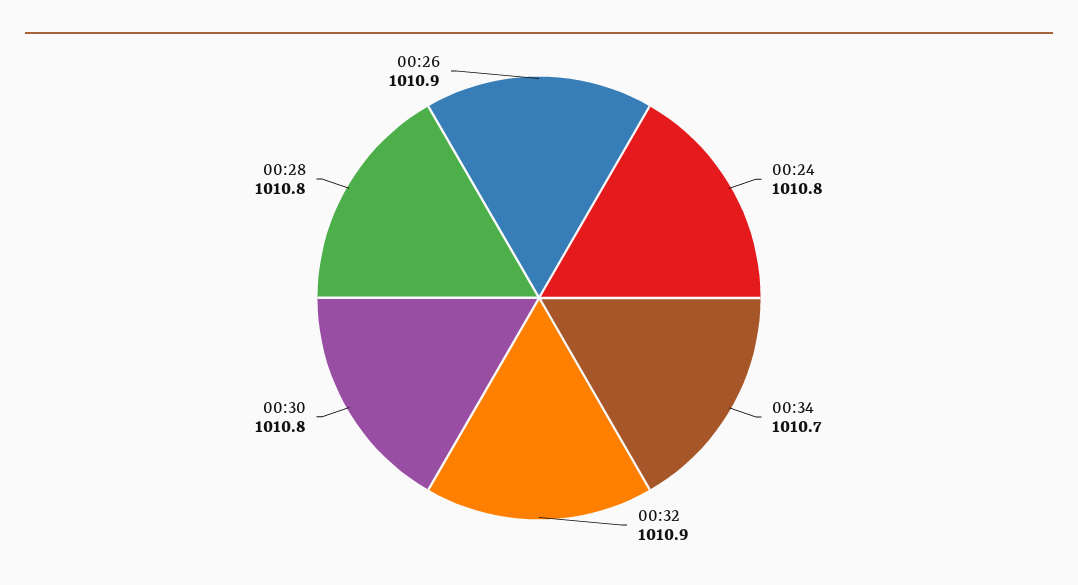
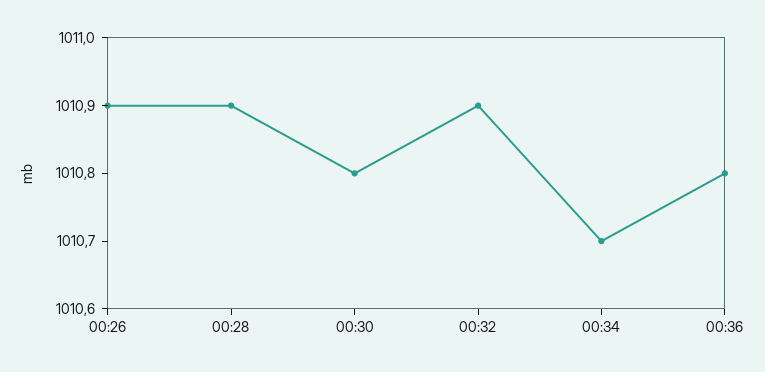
00:24: 1010.8 -> none
00:28: 1010.8 -> 1010.9
00:36: none -> 1010.8

